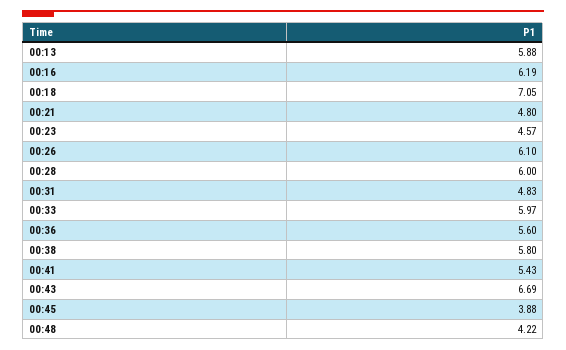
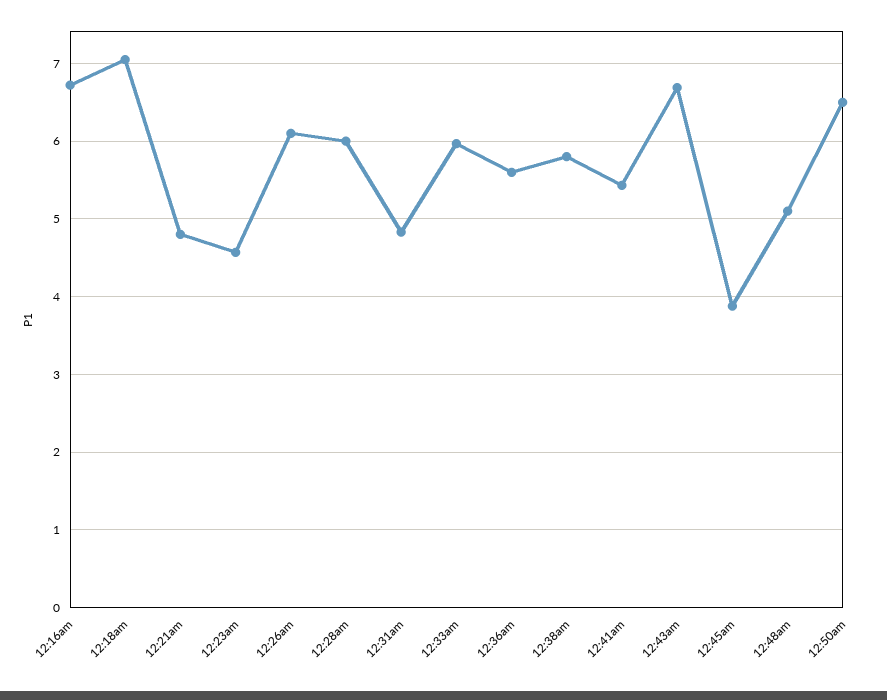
00:13: 5.88 -> none
00:16: 6.19 -> 6.7
00:48: 4.22 -> 5.1
12:50am: none -> 6.5

